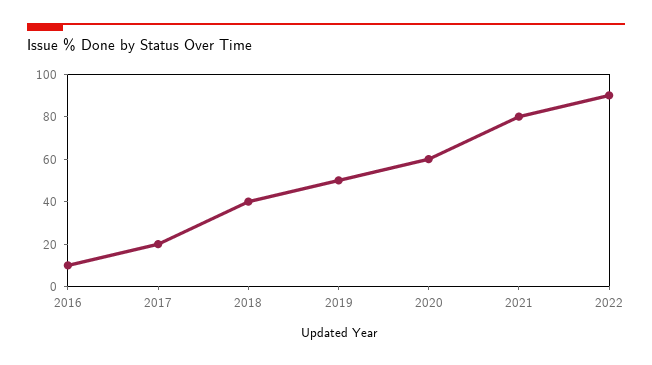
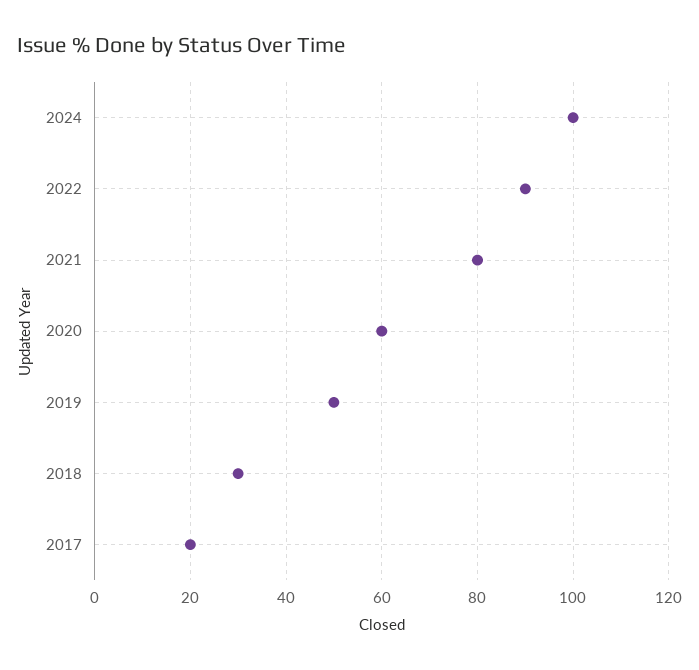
2016: 10 -> none
2018: 40 -> 30
2024: none -> 100

